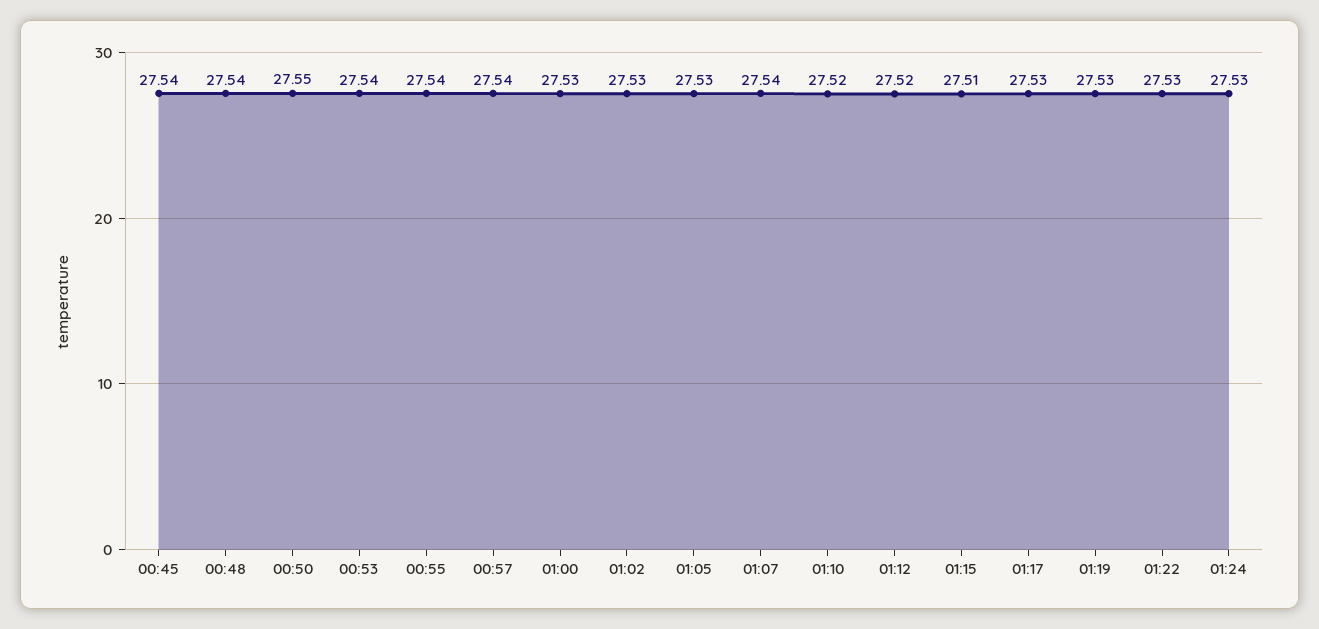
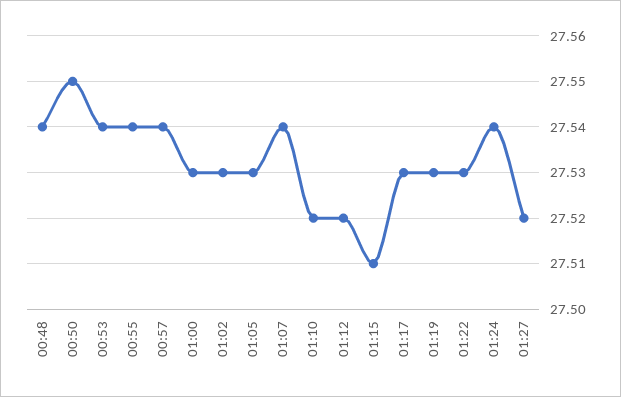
00:45: 27.54 -> none
01:24: 27.53 -> 27.54
01:27: none -> 27.52

